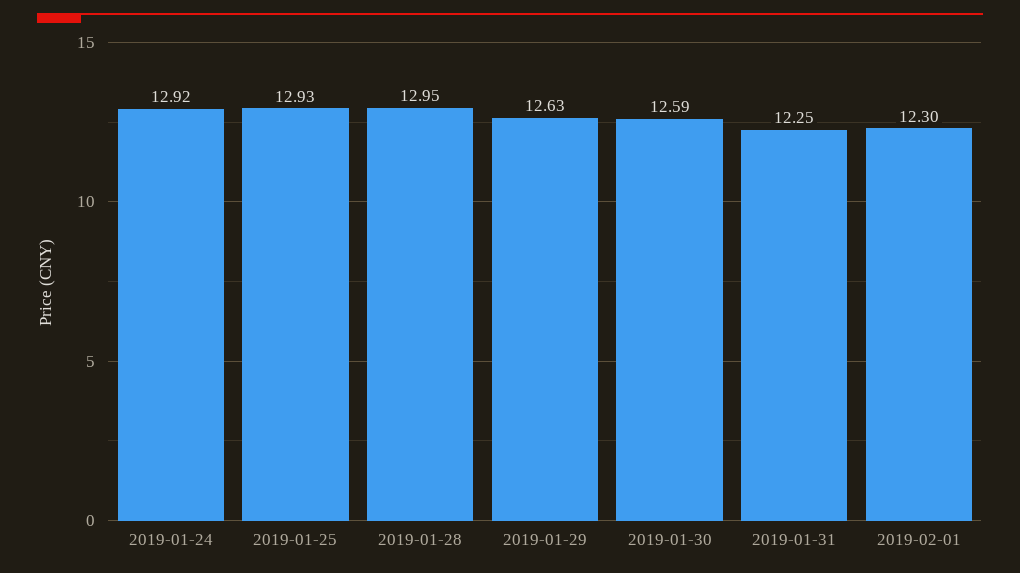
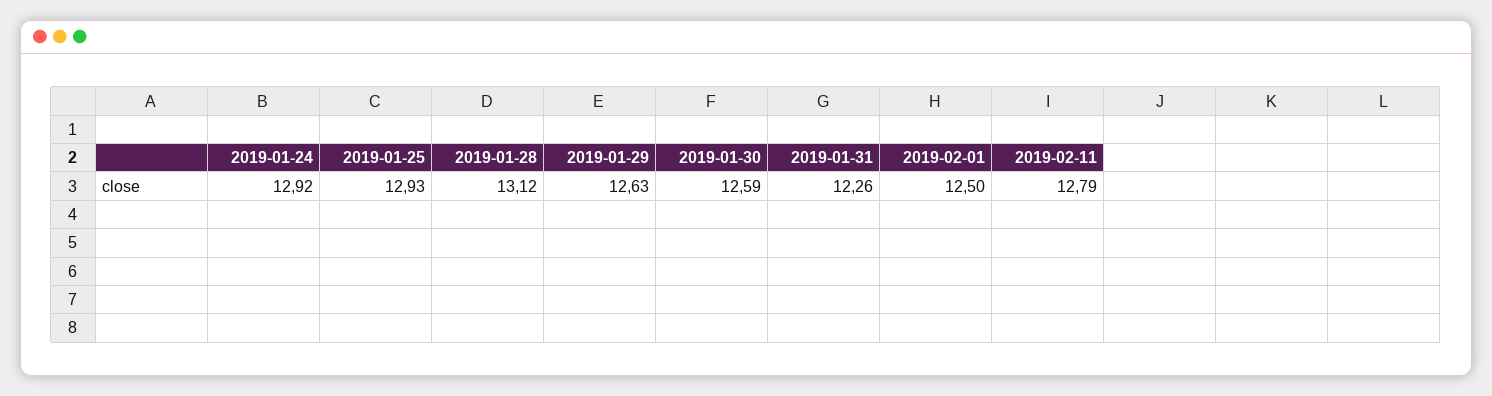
2019-01-28: 12.95 -> 13.12
2019-01-31: 12.25 -> 12.26
2019-02-01: 12.3 -> 12.5
2019-02-11: none -> 12.79

